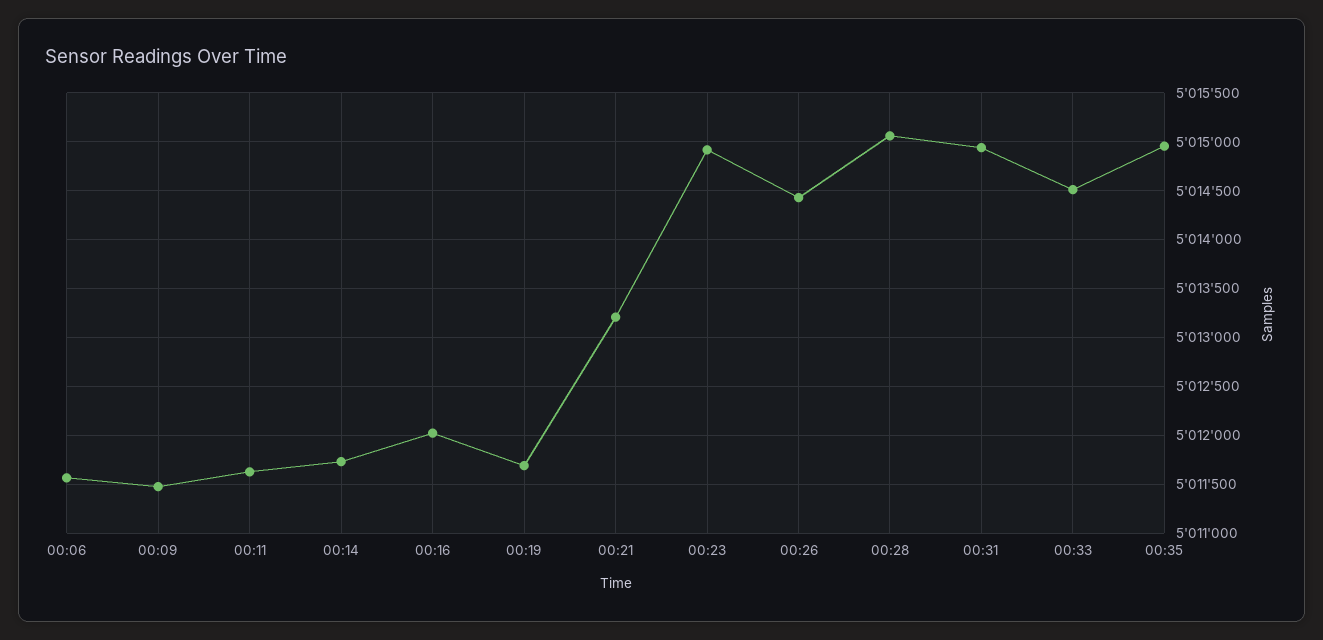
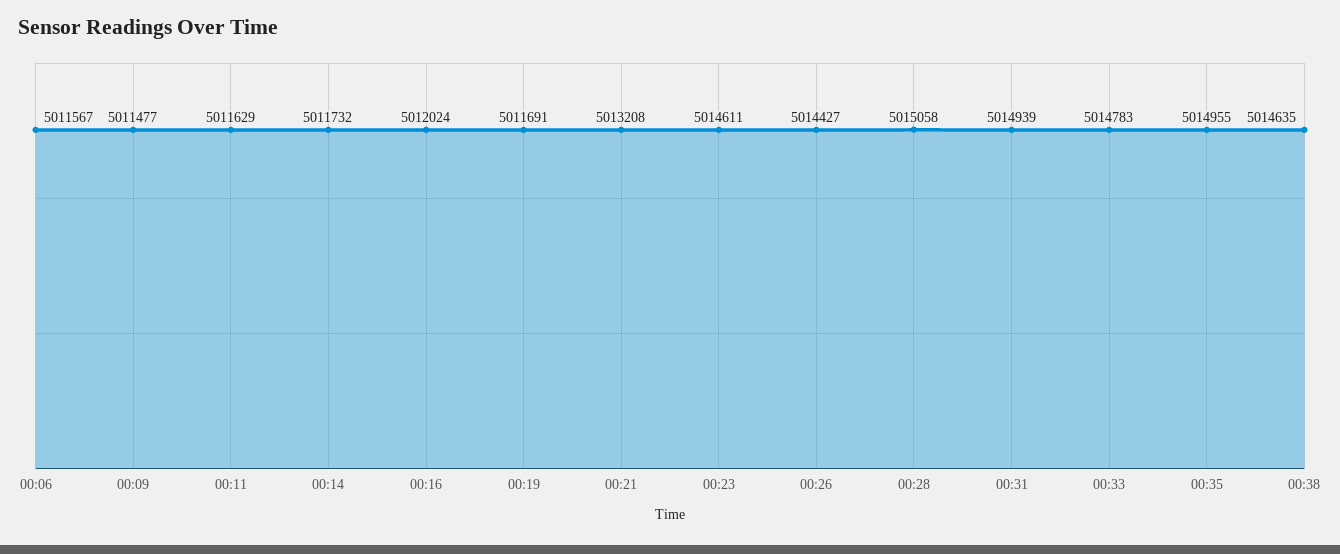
00:23: 5014900 -> 5014611
00:33: 5014500 -> 5014783
00:38: none -> 5014635

